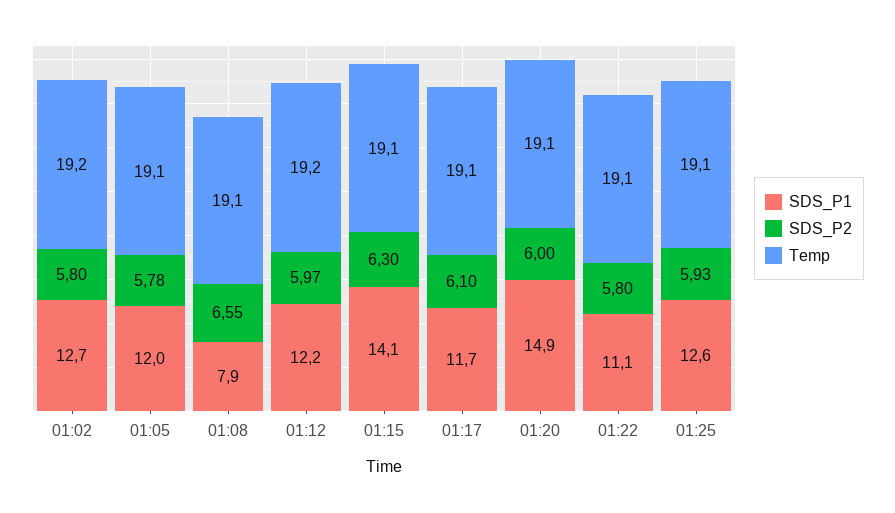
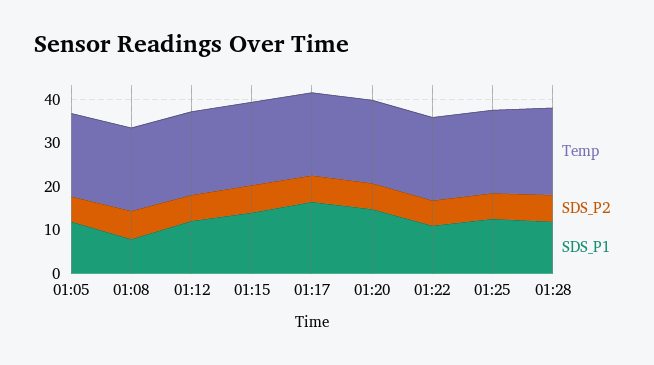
SDS_P1, 01:02: 12.7 -> none
SDS_P2, 01:02: 5.8 -> none
Temp, 01:02: 19.2 -> none
SDS_P1, 01:17: 11.7 -> 16
Temp, 01:28: none -> 20
SDS_P2, 01:28: none -> 6
SDS_P1, 01:28: none -> 12

